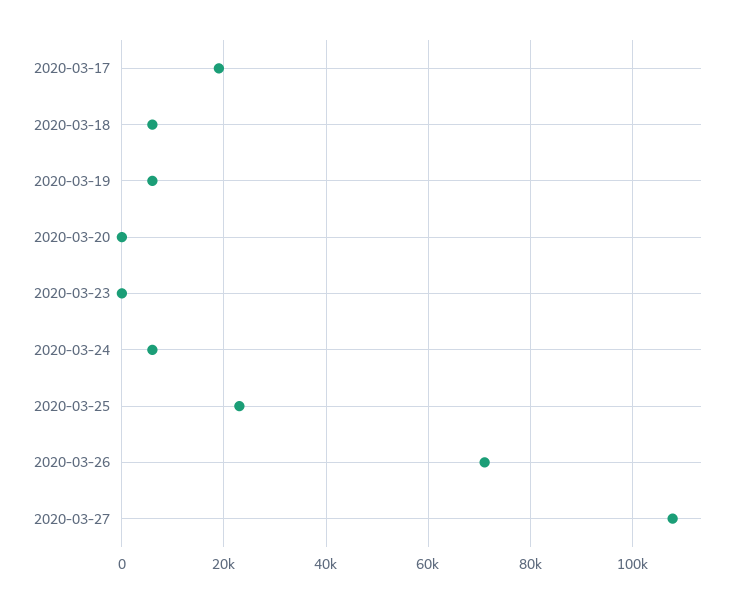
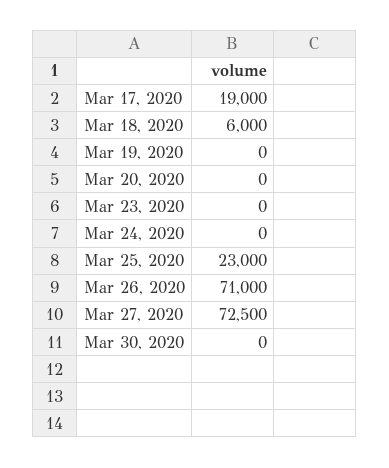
2020-03-19: 6000 -> 0
2020-03-24: 6000 -> 0
2020-03-27: 108000 -> 72500
Mar 30, 2020: none -> 0

